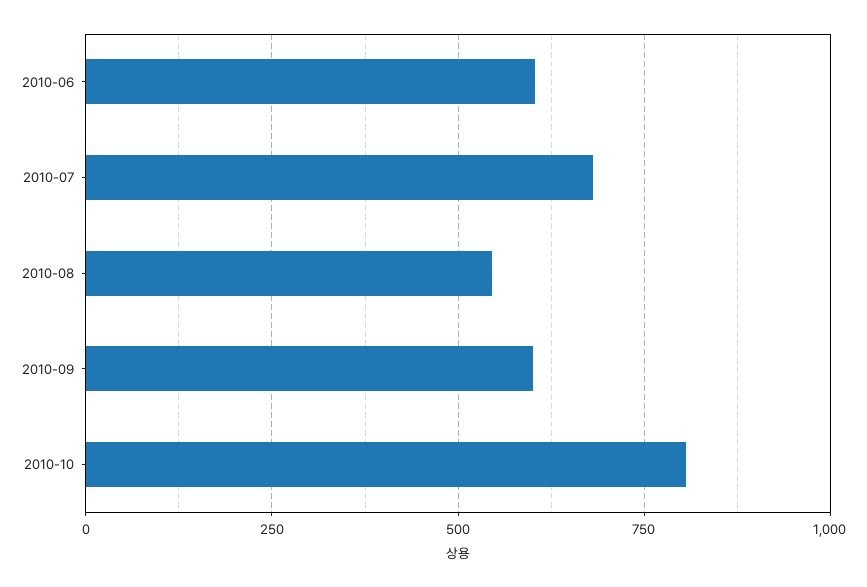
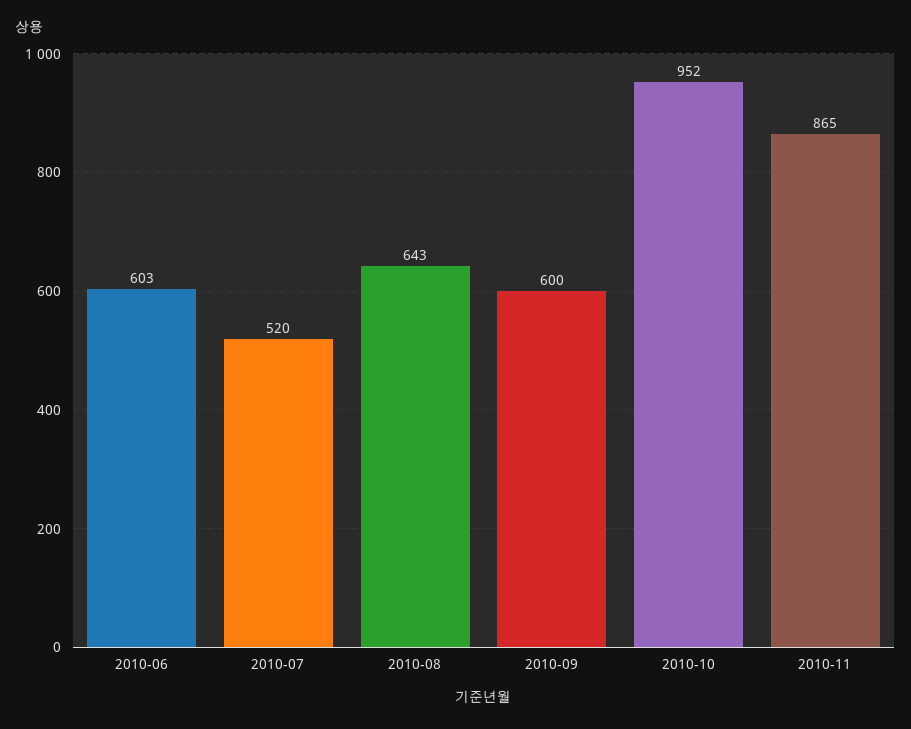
2010-07: 675 -> 520
2010-08: 550 -> 643
2010-10: 800 -> 952
2010-11: none -> 865

